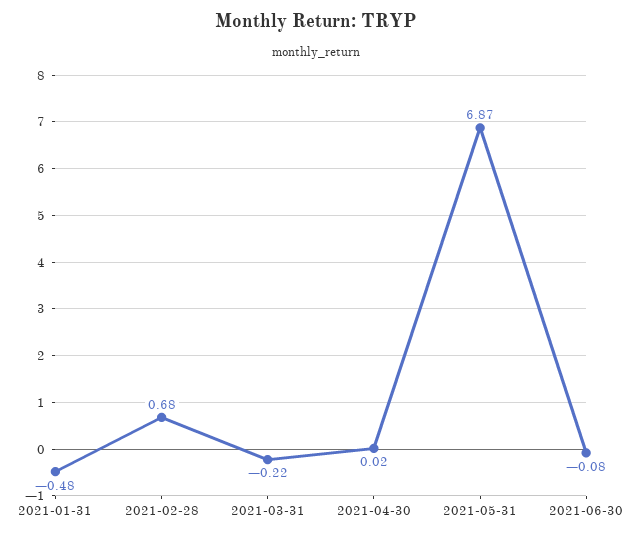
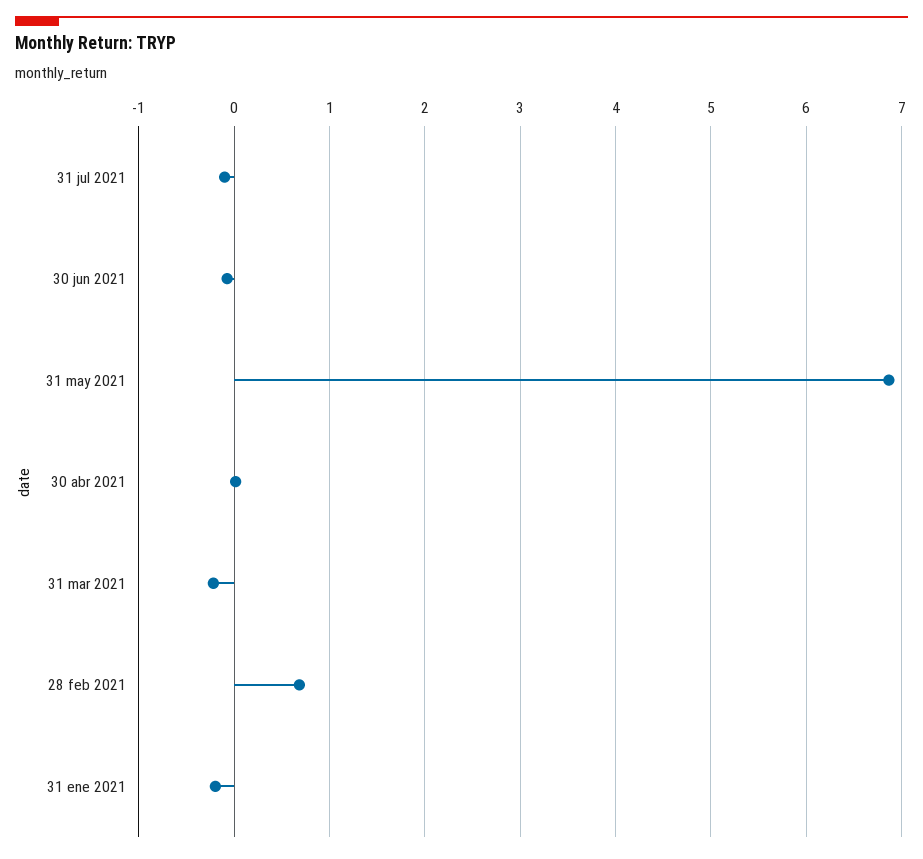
2021-01-31: -0.48 -> -0.2
31 jul 2021: none -> -0.1

